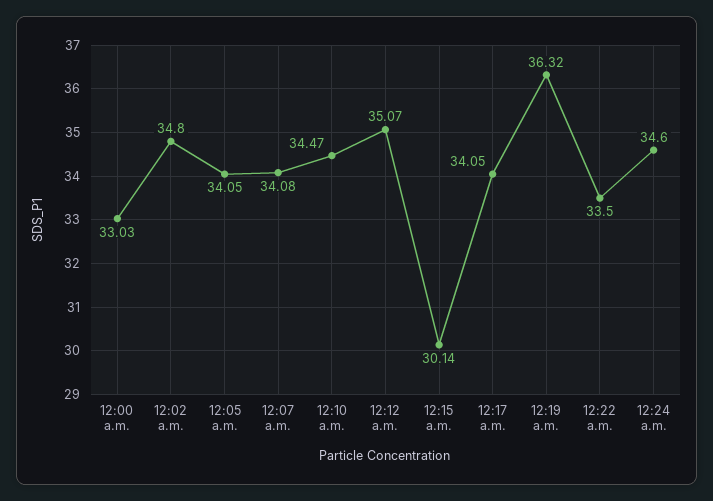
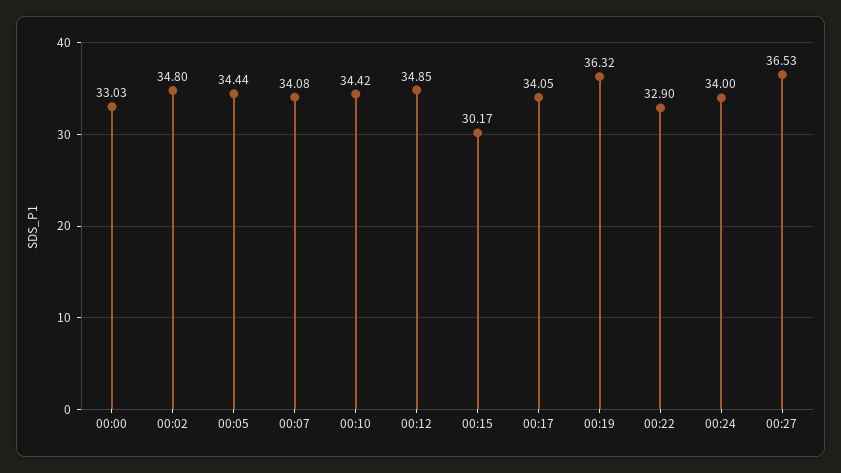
12:05 a.m.: 34.05 -> 34.44
12:10 a.m.: 34.47 -> 34.42
12:12 a.m.: 35.07 -> 34.85
12:15 a.m.: 30.14 -> 30.17
12:22 a.m.: 33.5 -> 32.9
12:24 a.m.: 34.6 -> 34
00:27: none -> 36.53

